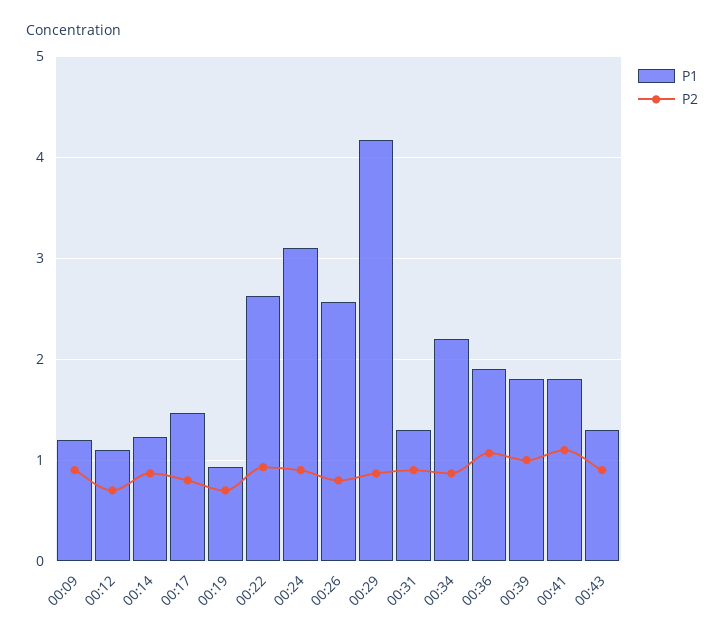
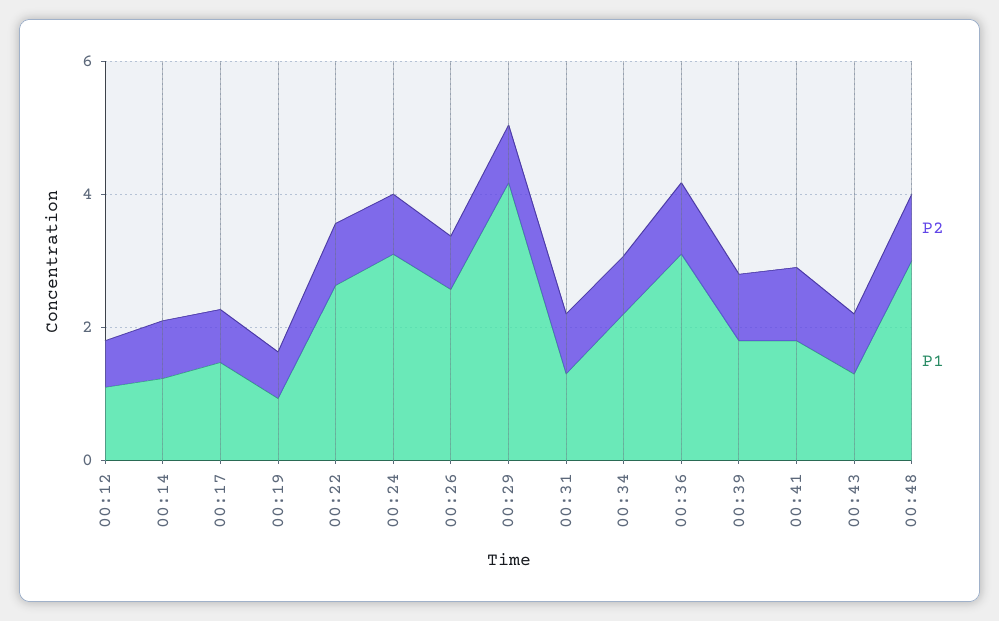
P1, 00:09: 1.2 -> none
P2, 00:09: 0.9 -> none
P1, 00:36: 1.9 -> 3
P2, 00:48: none -> 1
P1, 00:48: none -> 3

